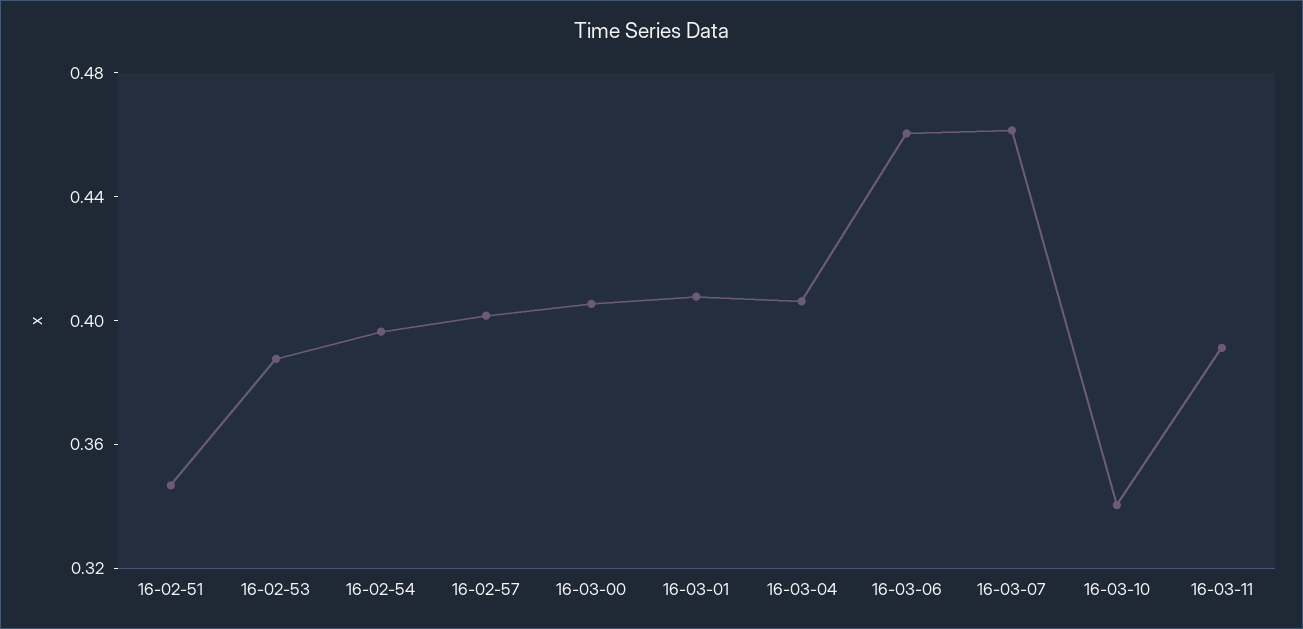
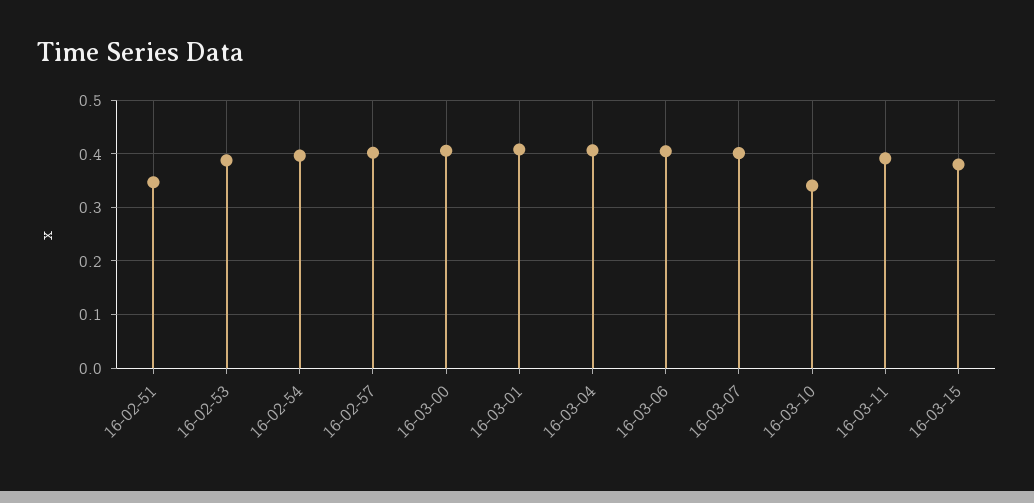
16-03-06: 0.46 -> 0.4
16-03-07: 0.46 -> 0.4
16-03-15: none -> 0.38

